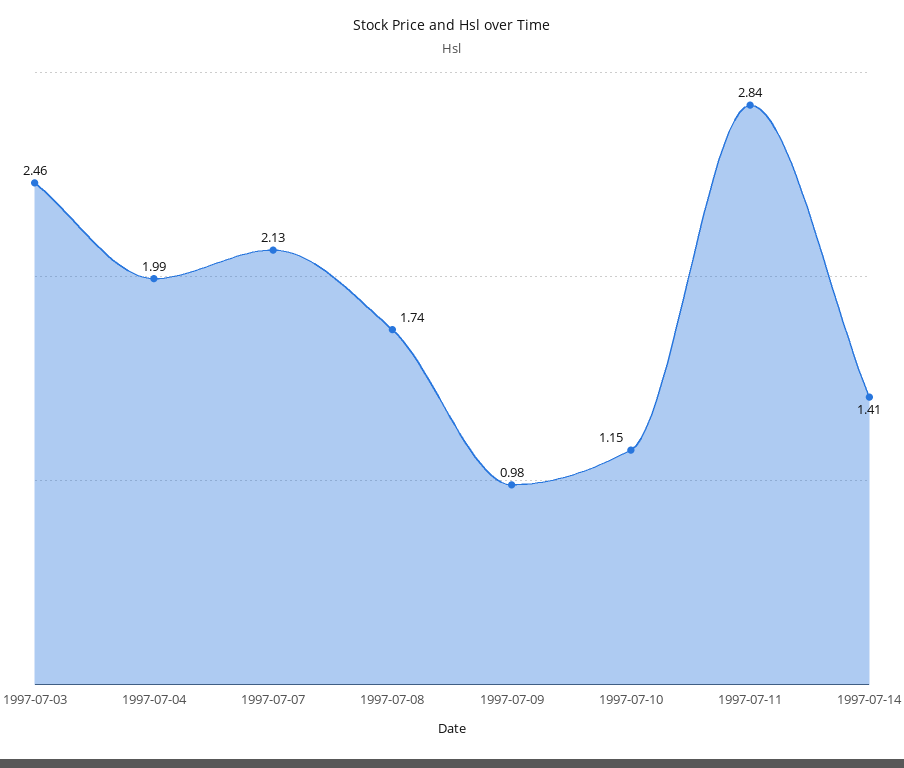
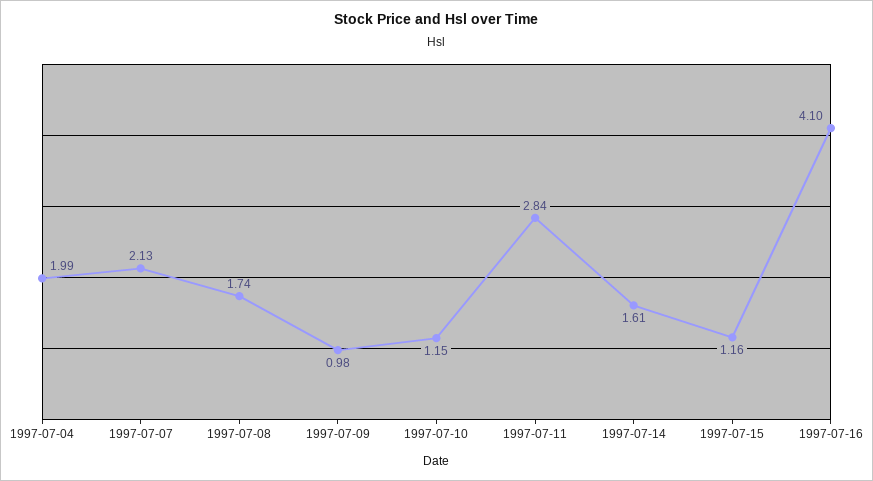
1997-07-03: 2.46 -> none
1997-07-14: 1.41 -> 1.61
1997-07-15: none -> 1.16
1997-07-16: none -> 4.1

